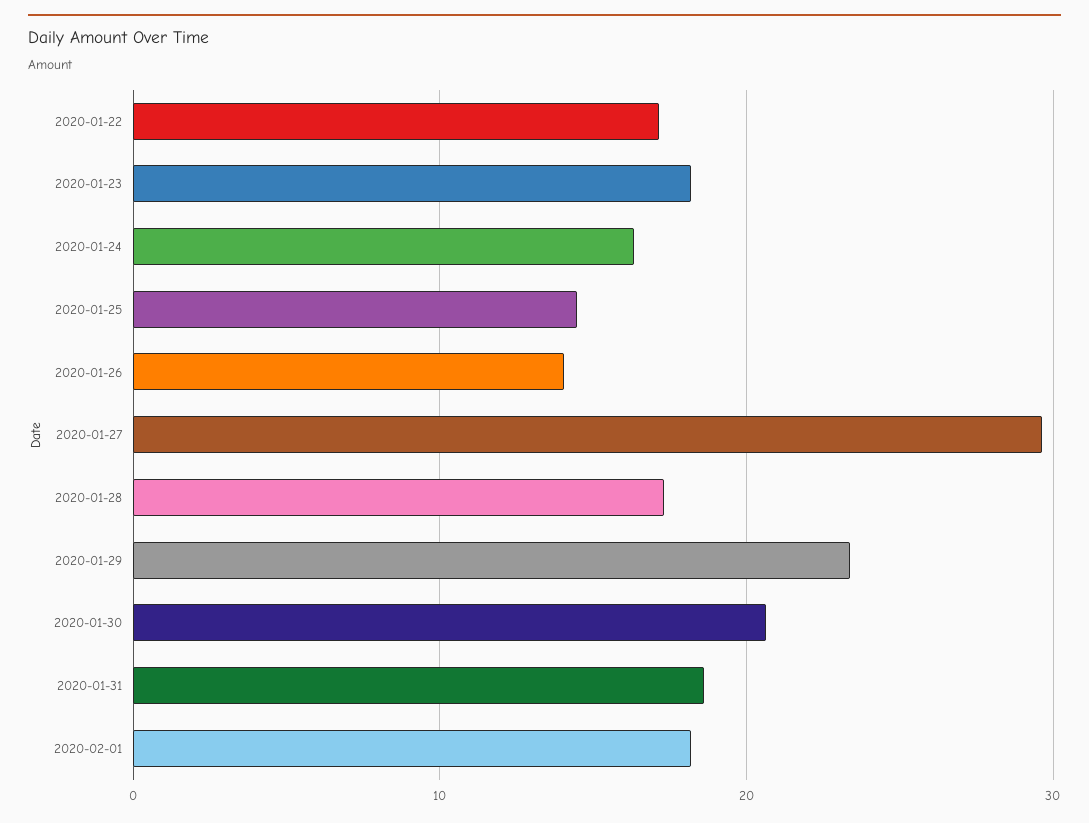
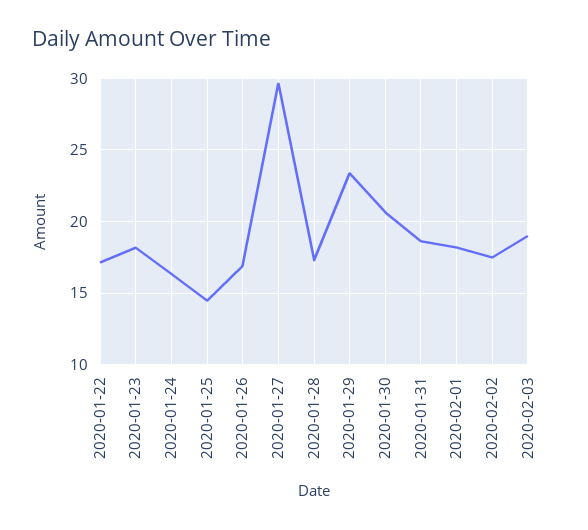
2020-01-26: 14 -> 17
2020-02-02: none -> 17.5
2020-02-03: none -> 19

